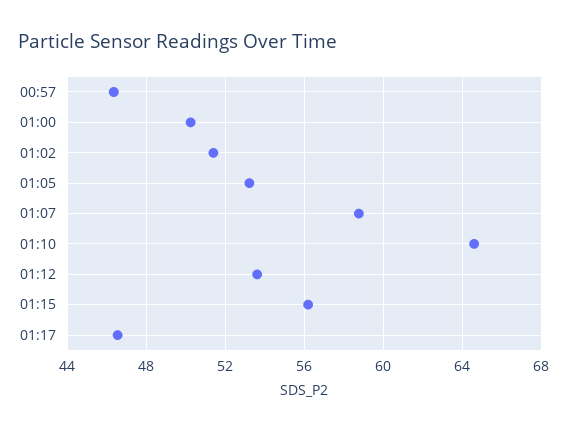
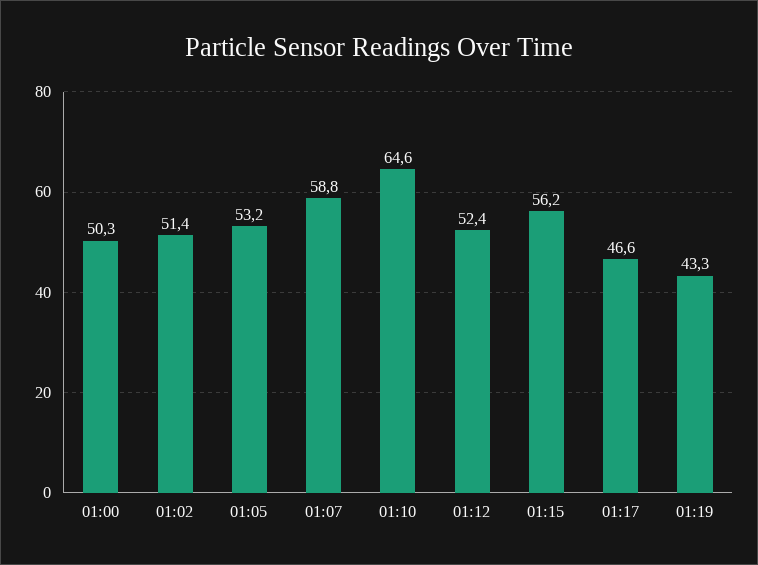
00:57: 46.5 -> none
01:12: 53.5 -> 52.4
01:19: none -> 43.3

